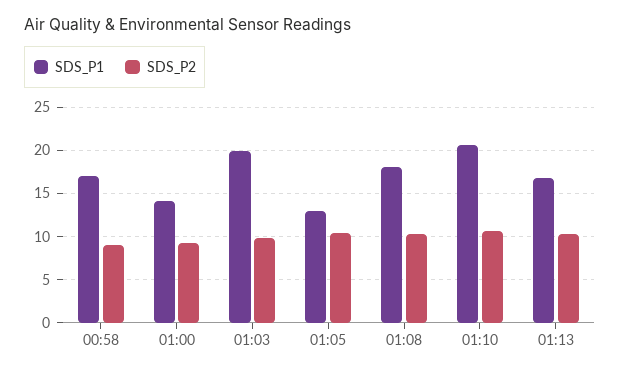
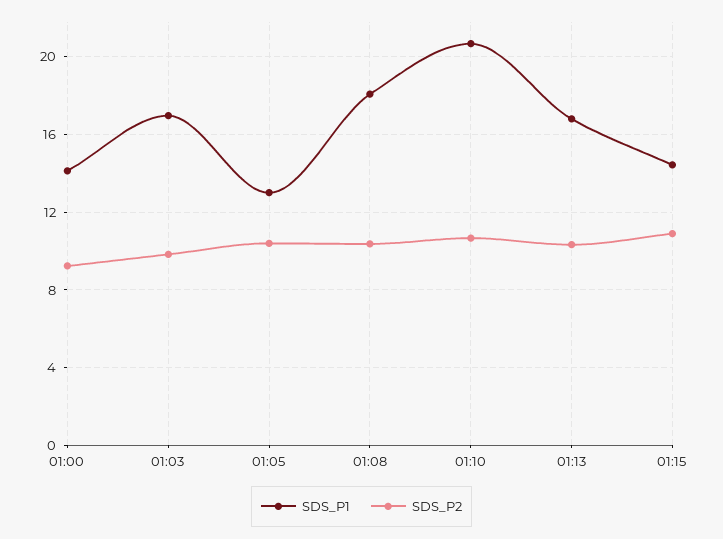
SDS_P1, 00:58: 17 -> none
SDS_P2, 00:58: 9 -> none
SDS_P1, 01:03: 20 -> 17
SDS_P1, 01:15: none -> 14.5
SDS_P2, 01:15: none -> 11

